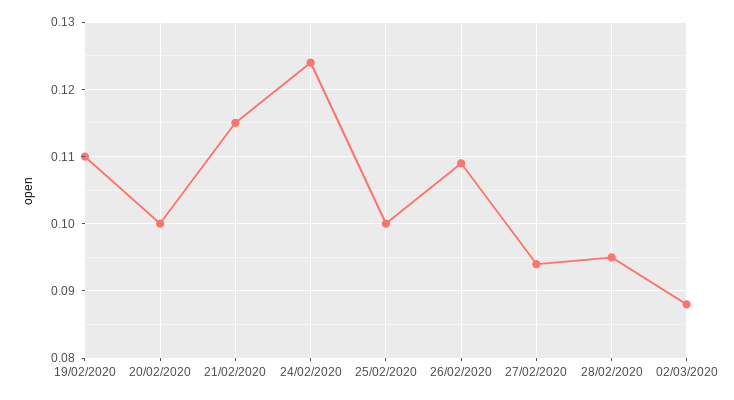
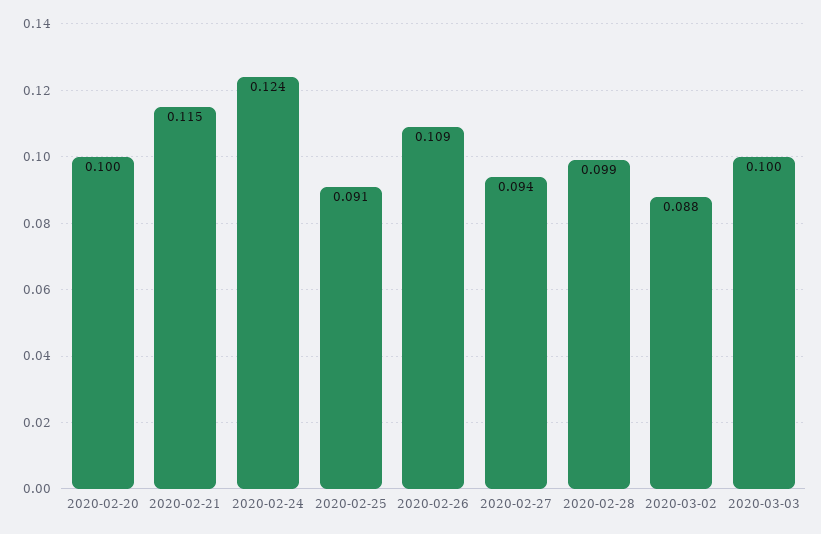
19/02/2020: 0.11 -> none
25/02/2020: 0.1 -> 0.091
28/02/2020: 0.095 -> 0.099
2020-03-03: none -> 0.1

